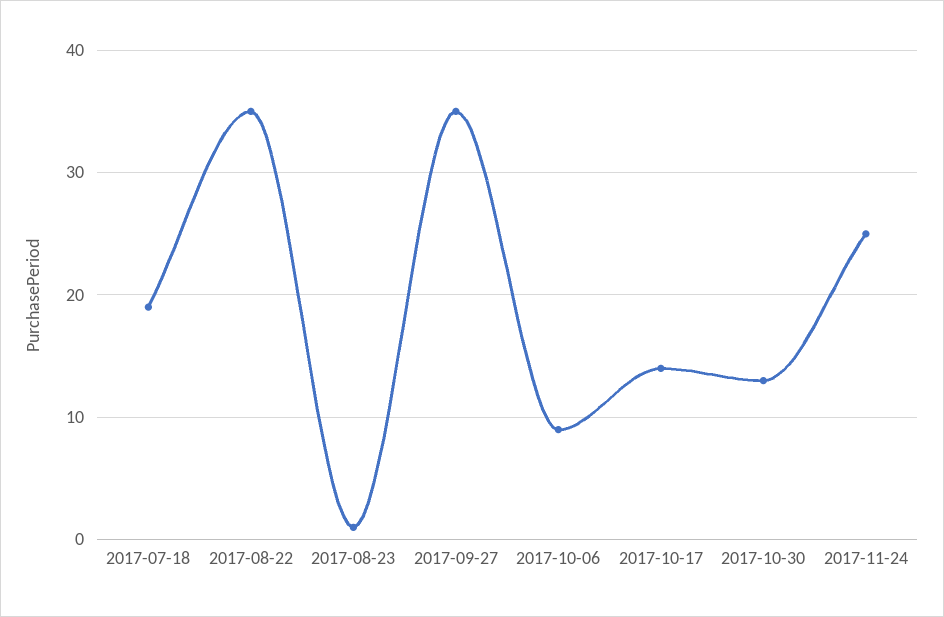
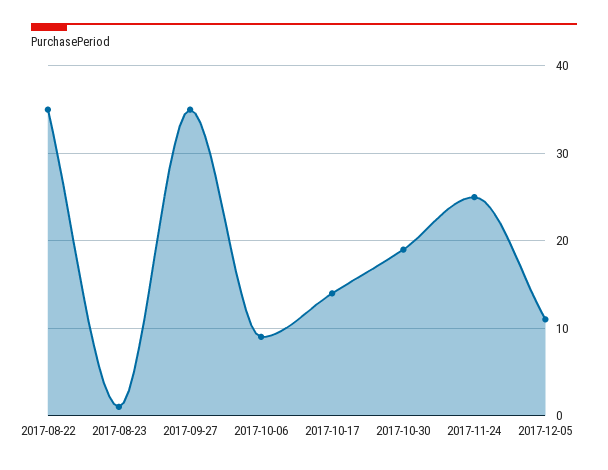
2017-07-18: 19 -> none
2017-10-30: 13 -> 19
2017-12-05: none -> 11

